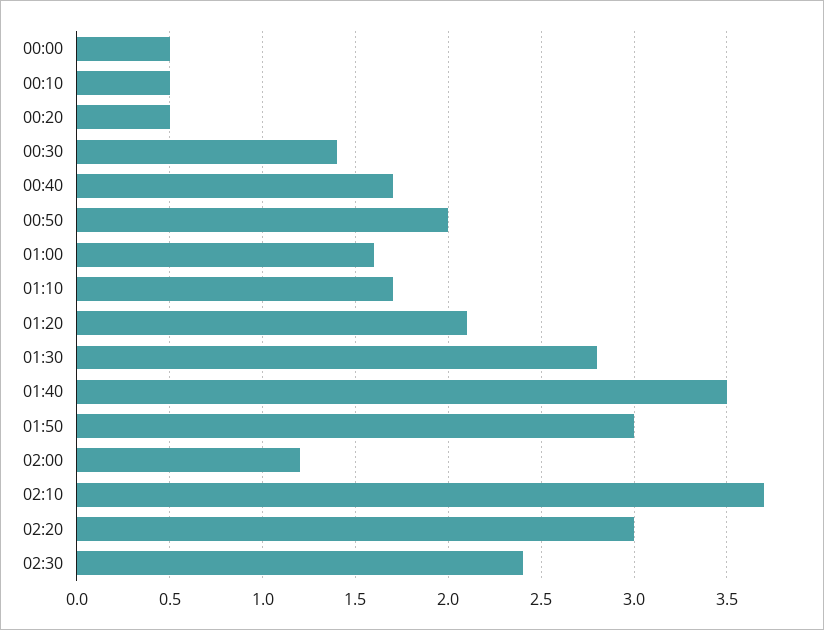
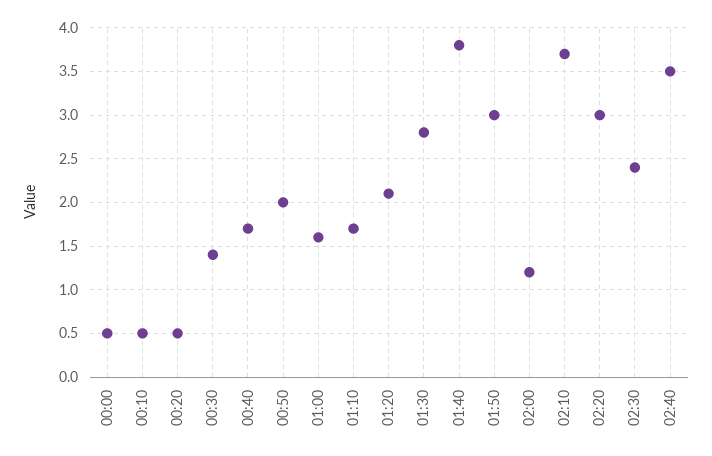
01:40: 3.5 -> 3.8
02:40: none -> 3.5

